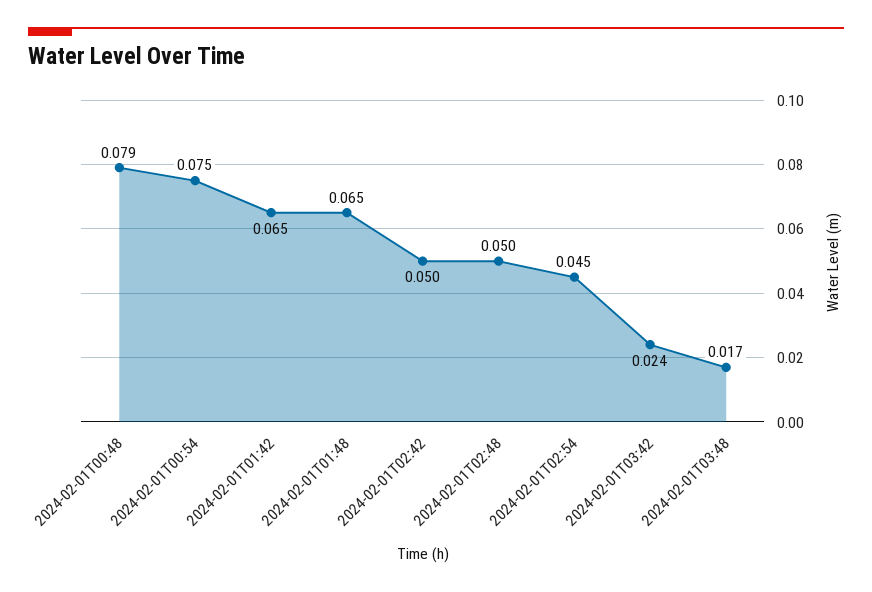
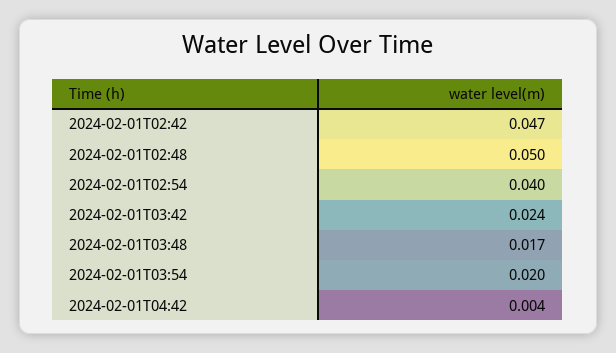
2024-02-01T00:48: 0.079 -> none
2024-02-01T00:54: 0.075 -> none
2024-02-01T01:42: 0.065 -> none
2024-02-01T01:48: 0.065 -> none
2024-02-01T02:42: 0.05 -> 0.047
2024-02-01T02:54: 0.045 -> 0.04
2024-02-01T03:54: none -> 0.02
2024-02-01T04:42: none -> 0.004

